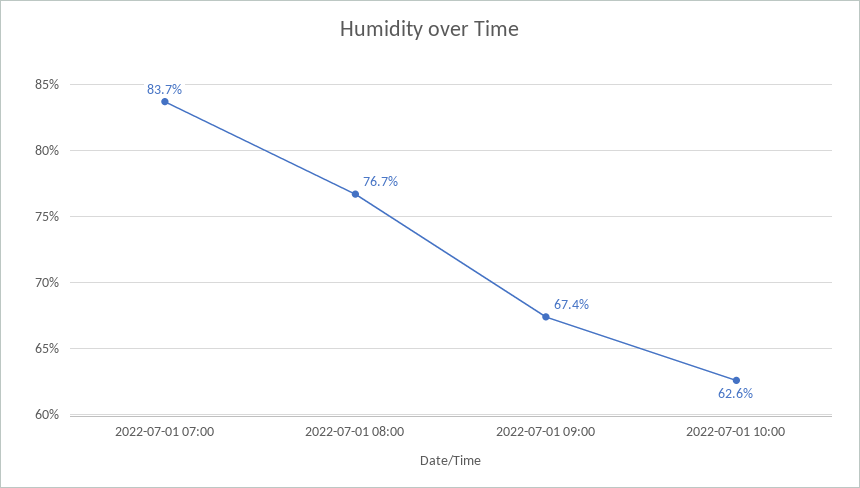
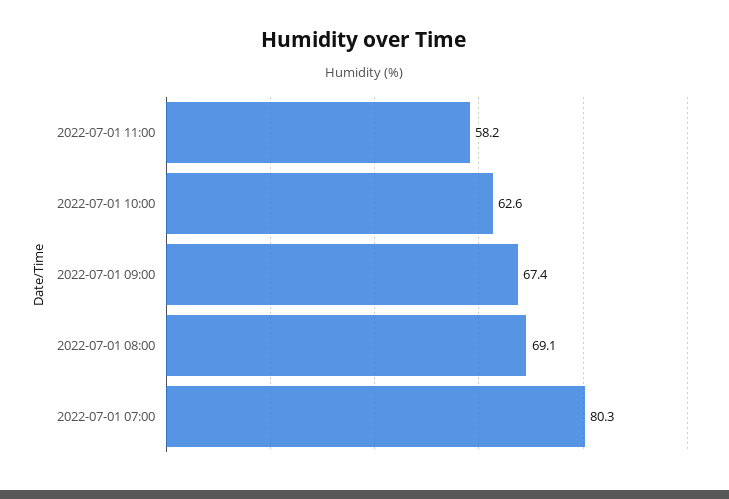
2022-07-01 07:00: 83.7 -> 80.3
2022-07-01 08:00: 76.7 -> 69.1
2022-07-01 11:00: none -> 58.2

